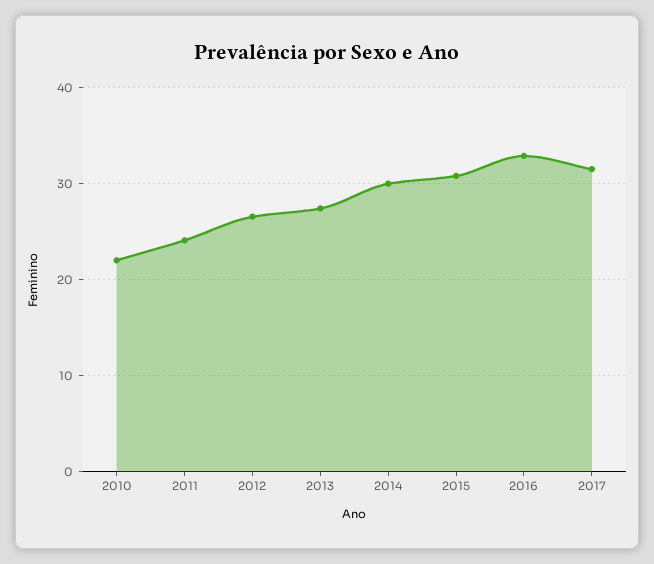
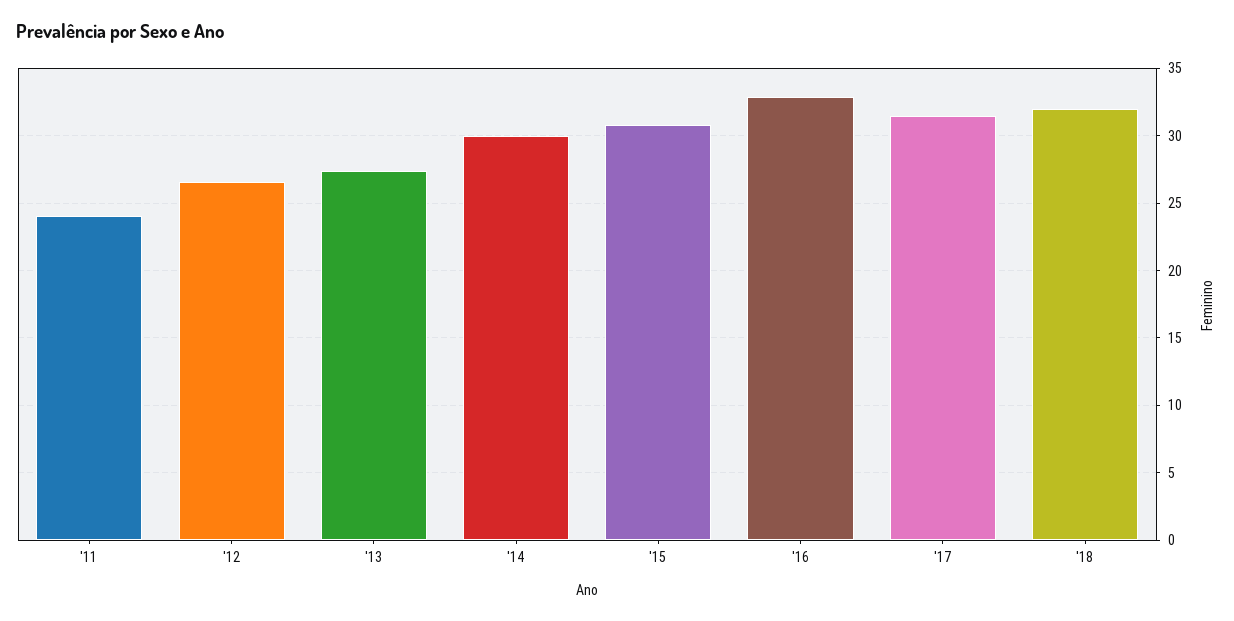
2010: 22 -> none
'18: none -> 32

